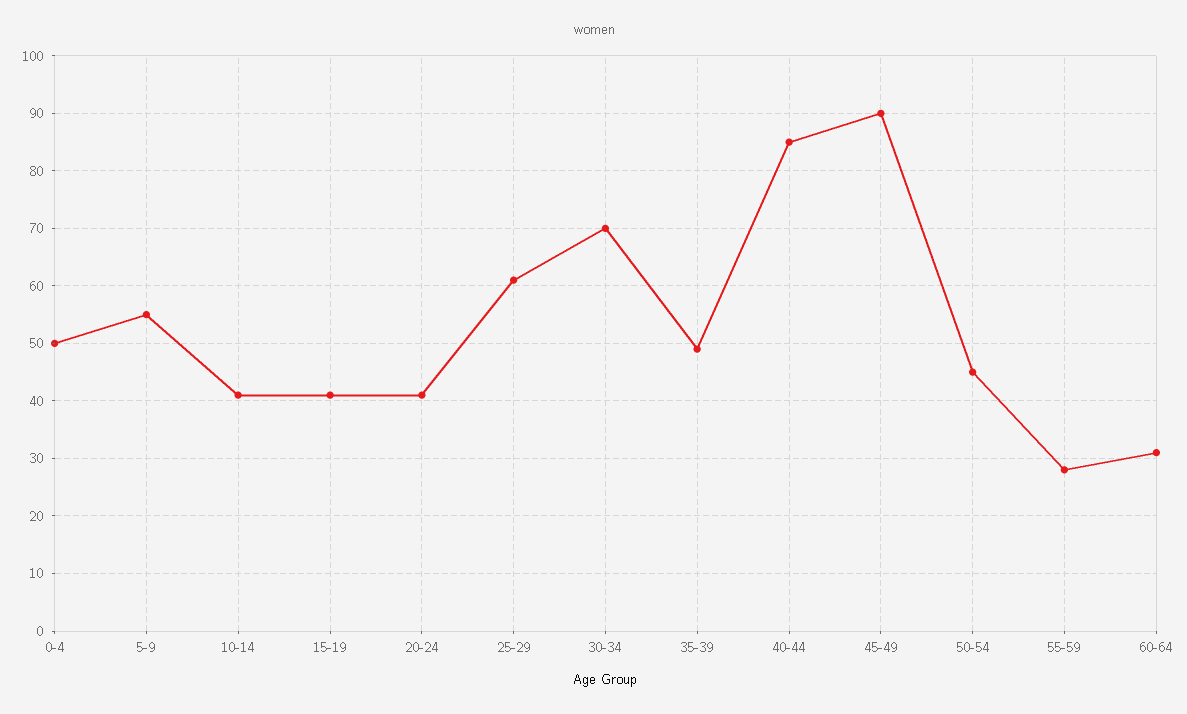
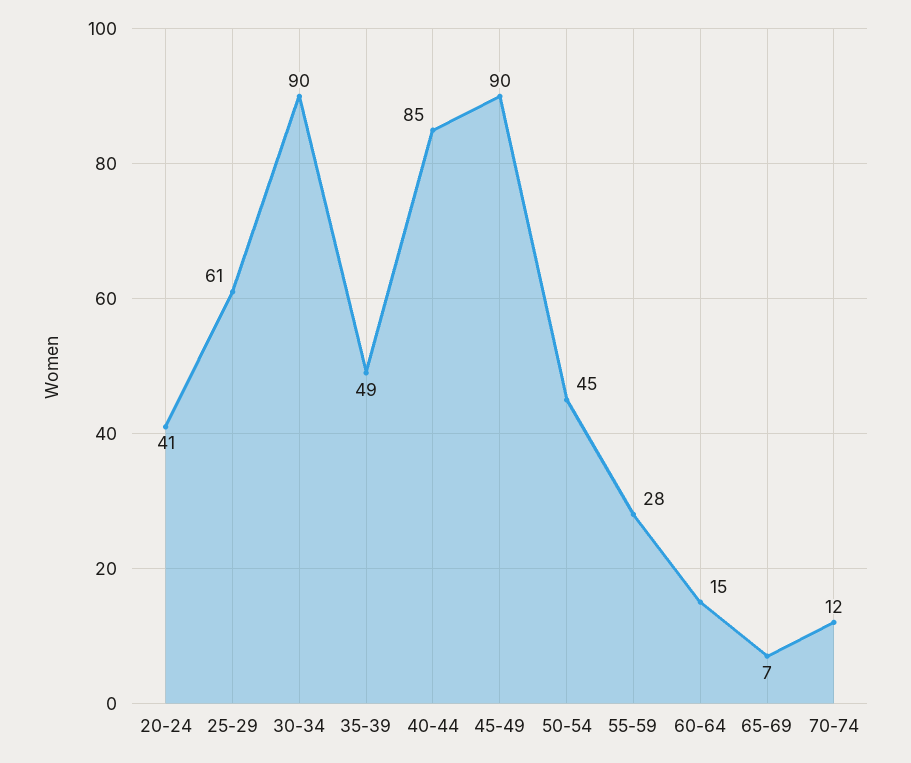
0-4: 50 -> none
5-9: 55 -> none
10-14: 40 -> none
15-19: 40 -> none
30-34: 70 -> 90
60-64: 30 -> 15
65-69: none -> 7
70-74: none -> 12

